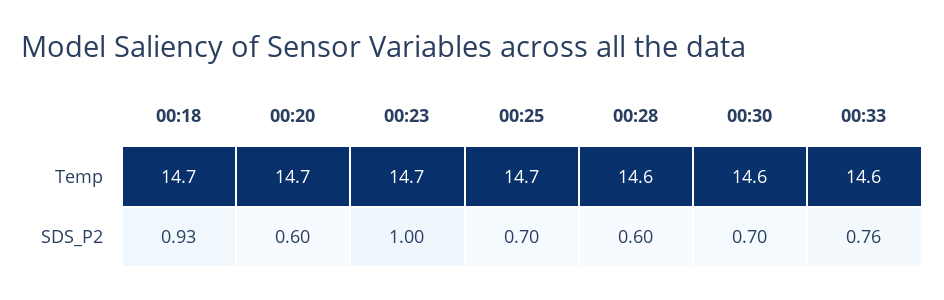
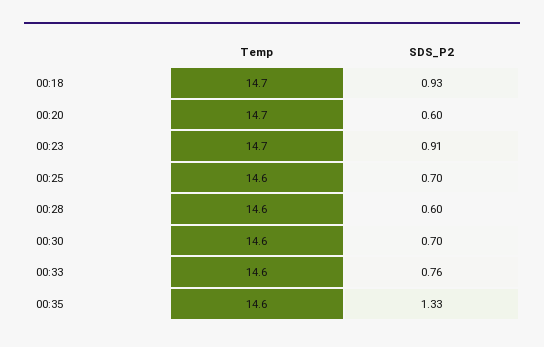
00:25, Temp: 14.7 -> 14.6
00:23, SDS_P2: 1 -> 0.91
00:35, Temp: none -> 14.6
00:35, SDS_P2: none -> 1.33

